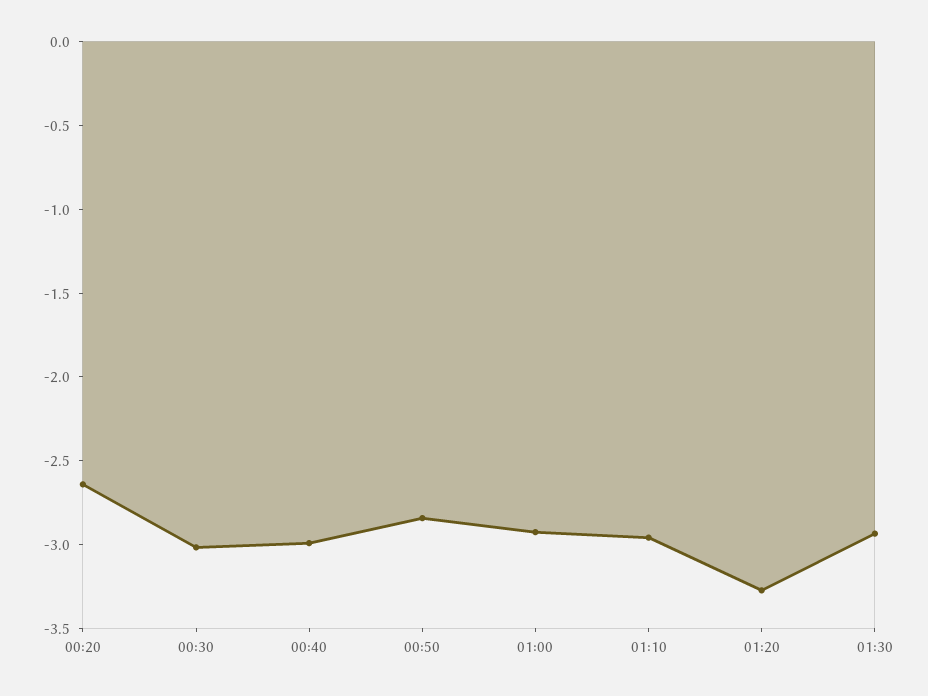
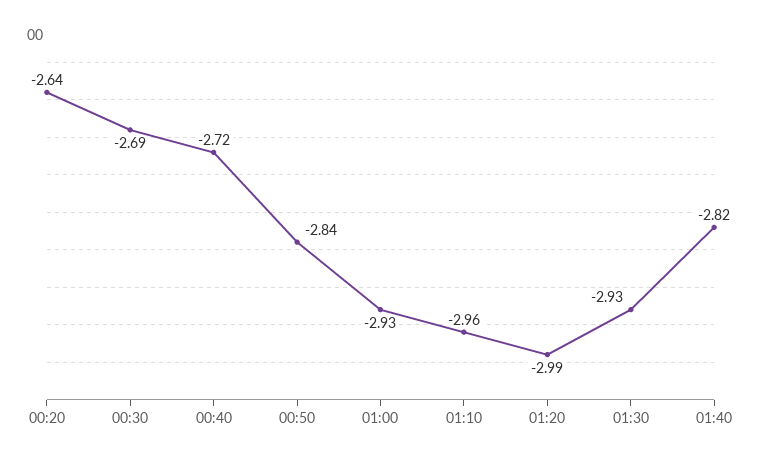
00:30: -3 -> -2.69
00:40: -3 -> -2.72
01:20: -3.3 -> -2.99
01:40: none -> -2.82

